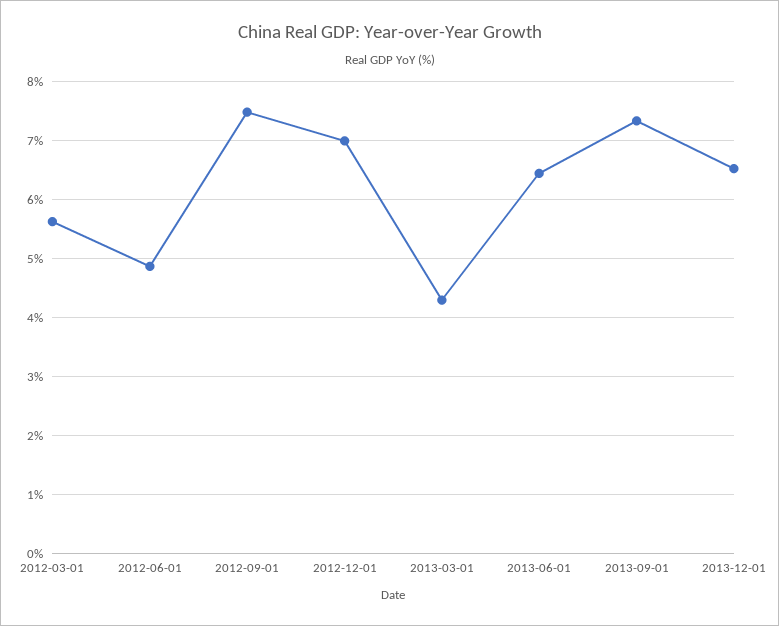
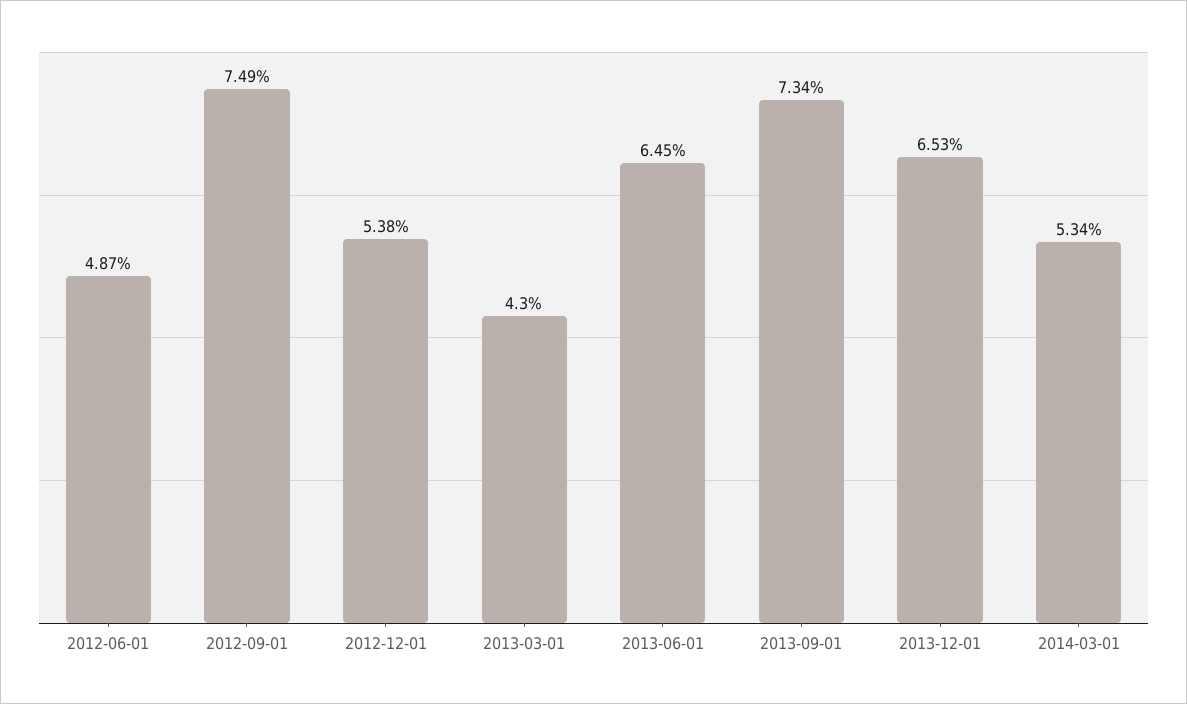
2012-03-01: 5.6 -> none
2012-12-01: 7 -> 5.38
2014-03-01: none -> 5.34

